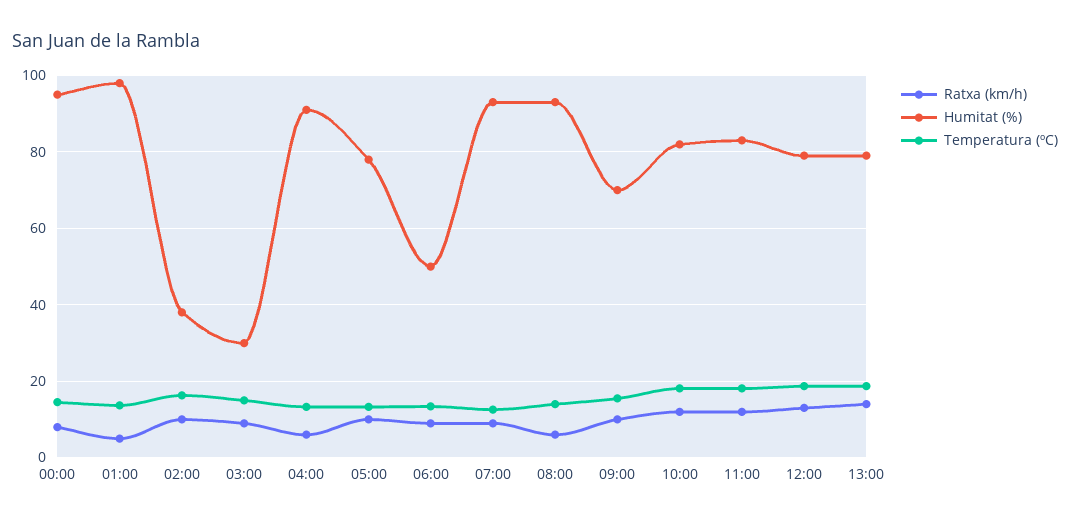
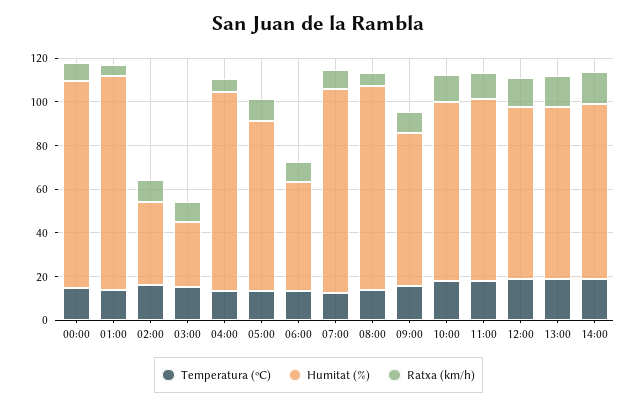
Temperatura (ºC), 14:00: none -> 20
Humitat (%), 14:00: none -> 80
Ratxa (km/h), 14:00: none -> 15

